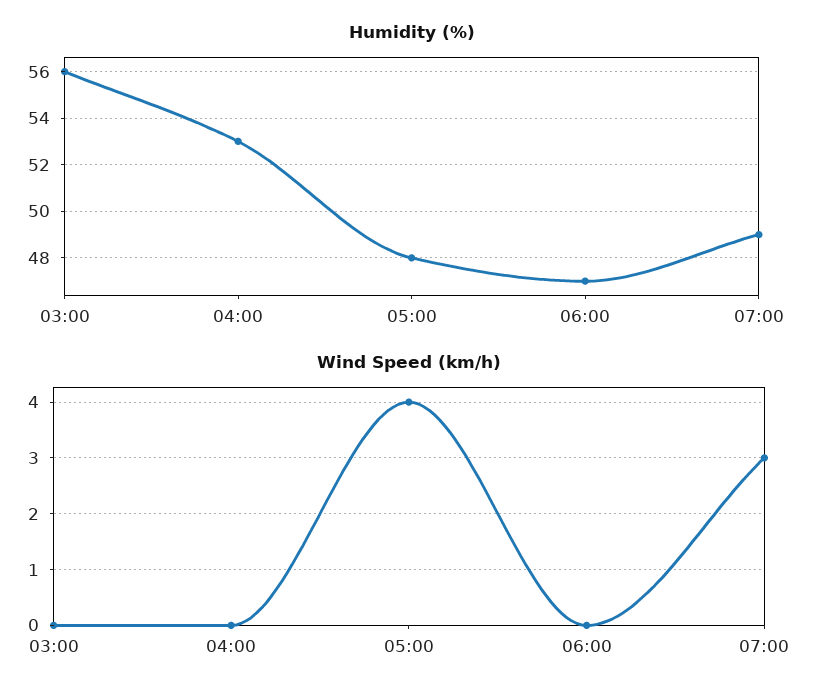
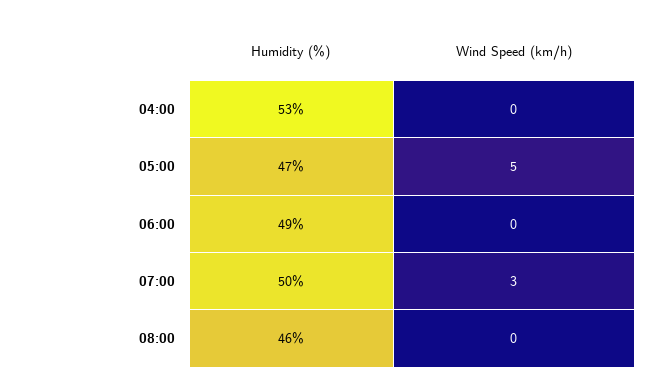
Humidity (%), 03:00: 56 -> none
Humidity (%), 05:00: 48 -> 47
Humidity (%), 06:00: 47 -> 49
Humidity (%), 07:00: 49 -> 50
Wind Speed (km/h), 03:00: 0 -> none
Wind Speed (km/h), 05:00: 4 -> 5
Humidity (%), 08:00: none -> 46
Wind Speed (km/h), 08:00: none -> 0

